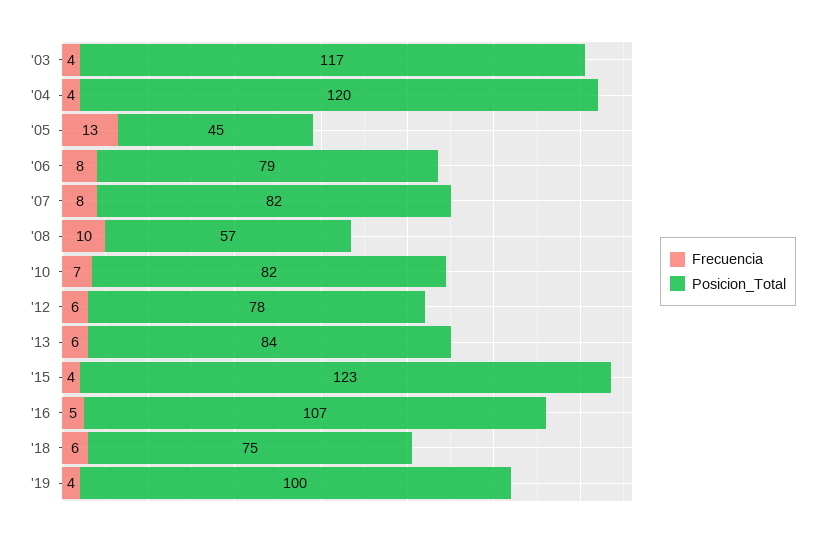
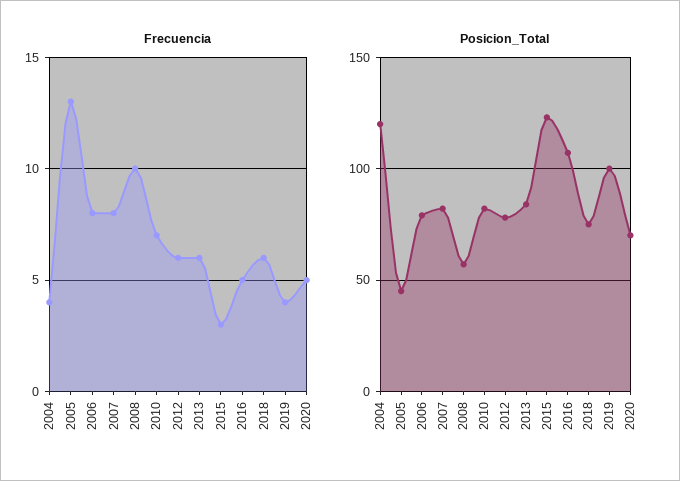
Frecuencia, '03: 4 -> none
Posicion_Total, '03: 117 -> none
Frecuencia, '15: 4 -> 3
Frecuencia, 2020: none -> 5
Posicion_Total, 2020: none -> 70

